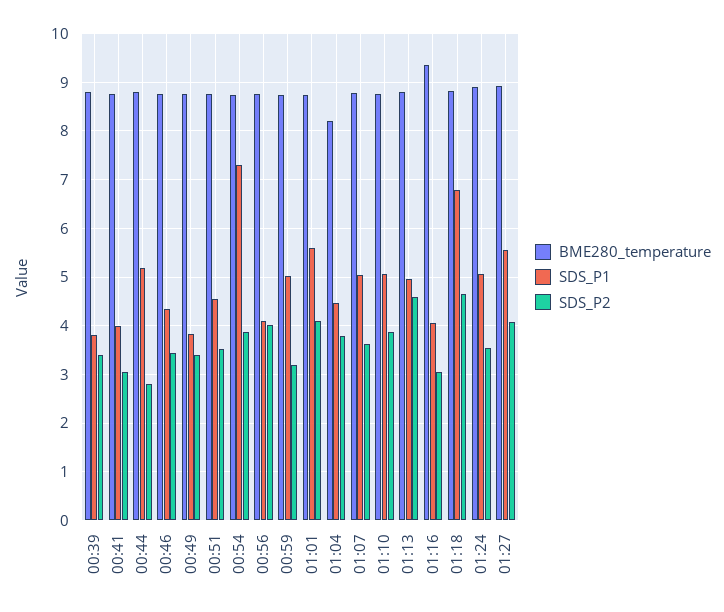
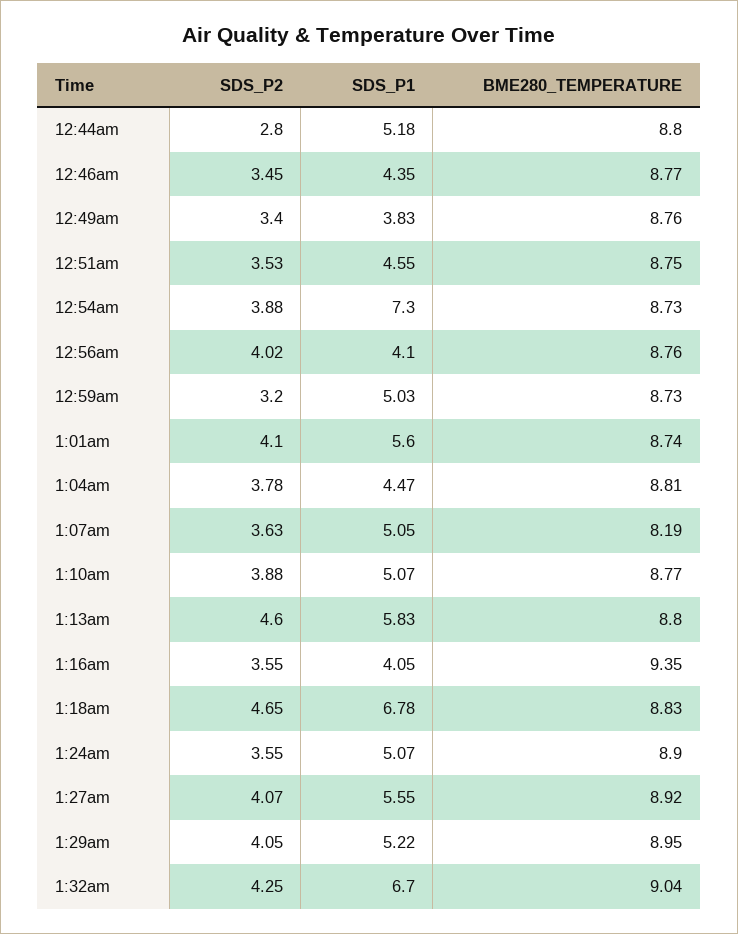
BME280_temperature, 00:39: 8.8 -> none
SDS_P1, 00:39: 3.8 -> none
SDS_P2, 00:39: 3.4 -> none
BME280_temperature, 00:41: 8.8 -> none
SDS_P1, 00:41: 4 -> none
SDS_P2, 00:41: 3 -> none
BME280_temperature, 01:04: 8.2 -> 8.81
BME280_temperature, 01:07: 8.8 -> 8.19
SDS_P1, 01:13: 5 -> 5.83
SDS_P2, 01:16: 3 -> 3.55
SDS_P2, 1:29am: none -> 4.05
SDS_P1, 1:29am: none -> 5.22
BME280_temperature, 1:29am: none -> 8.95
SDS_P2, 1:32am: none -> 4.25
SDS_P1, 1:32am: none -> 6.7
BME280_temperature, 1:32am: none -> 9.04

